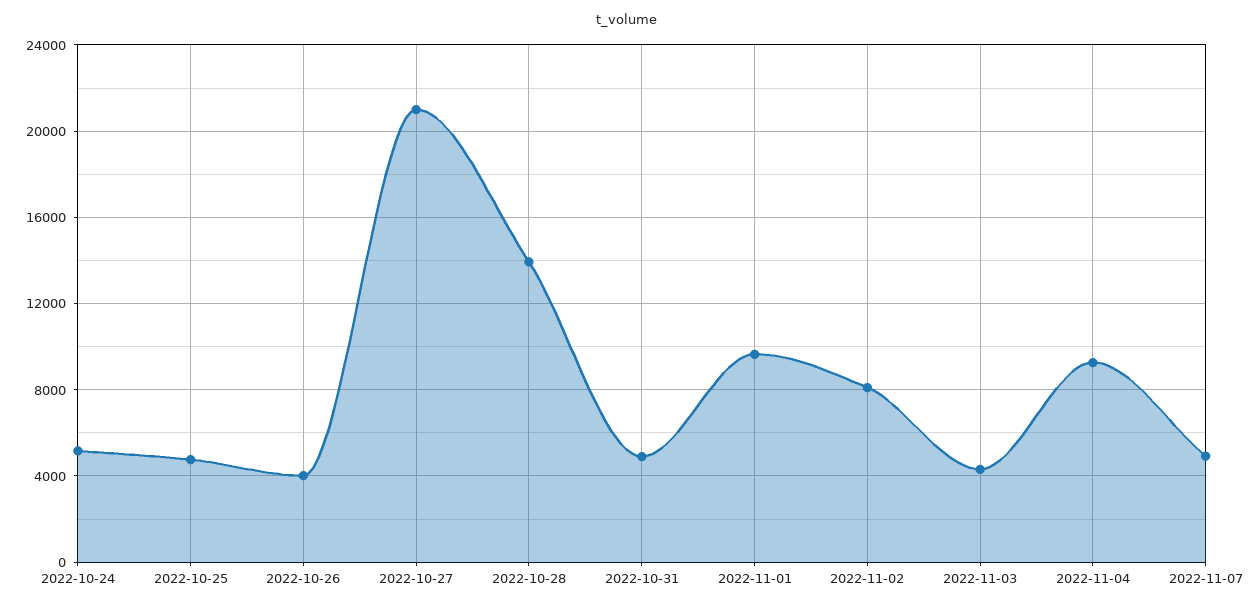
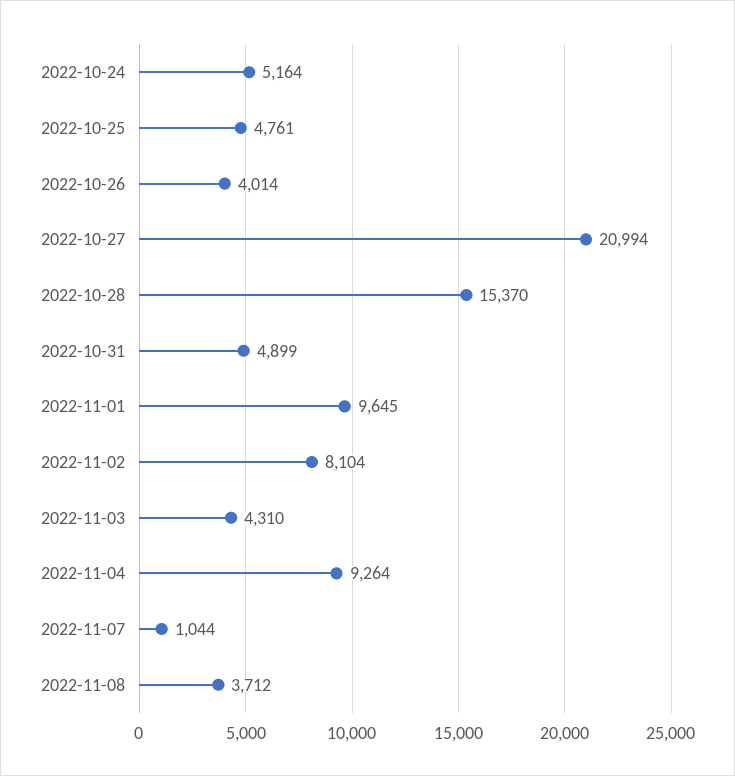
2022-10-28: 14000 -> 15370
2022-11-07: 5000 -> 1044
2022-11-08: none -> 3712

